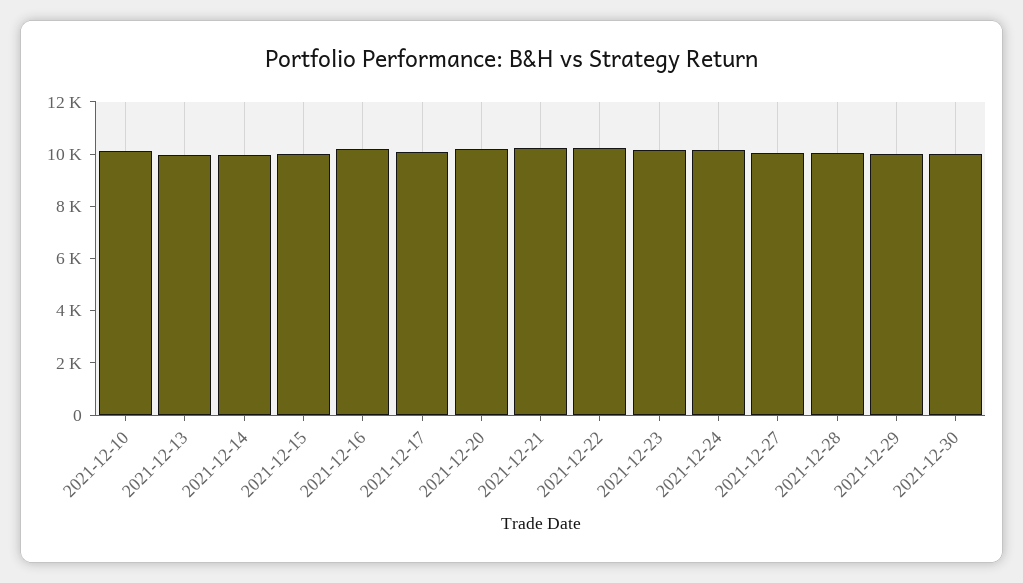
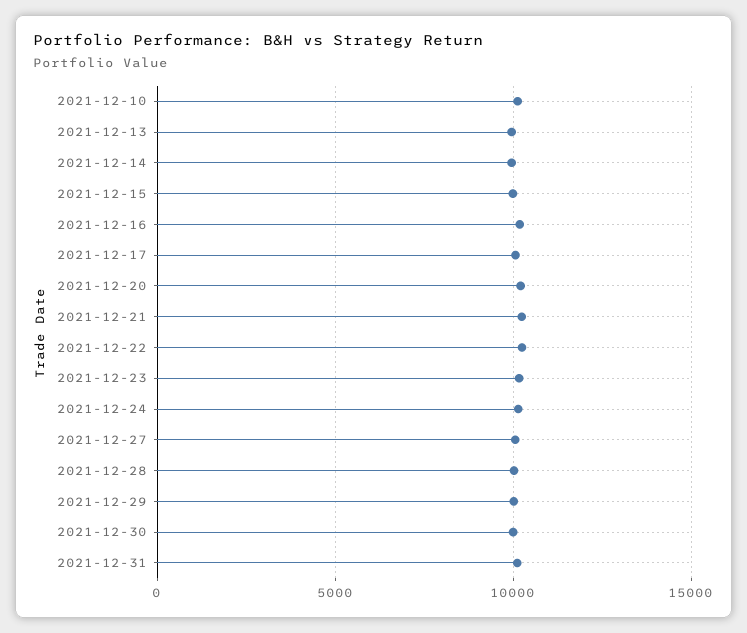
2021-12-31: none -> 10000

